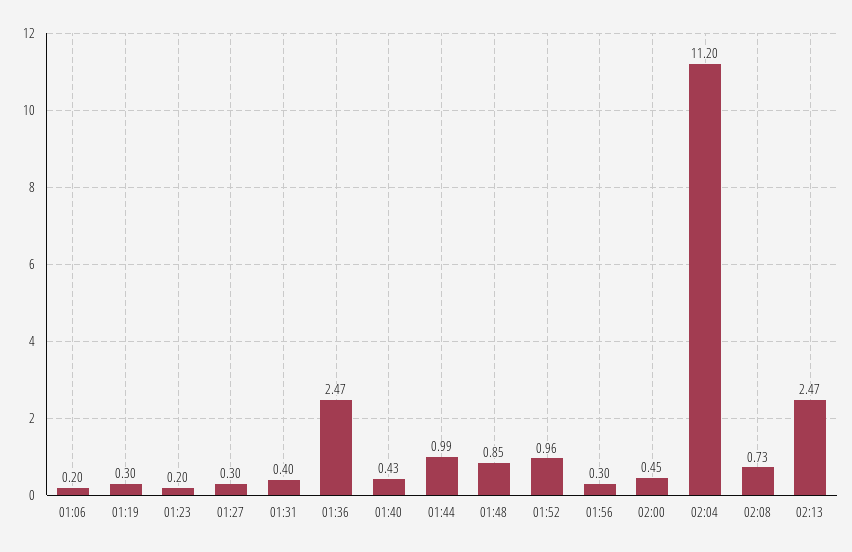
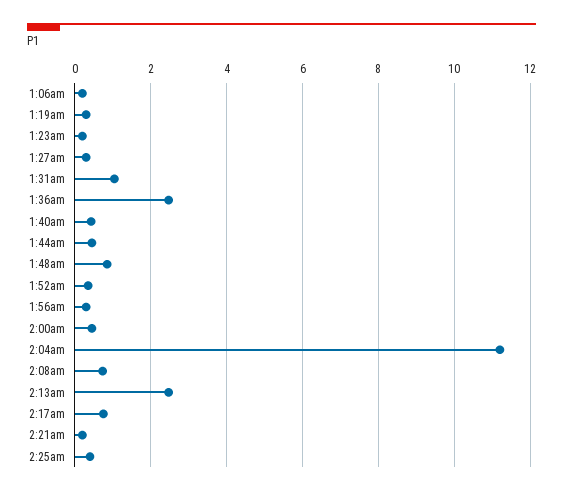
01:31: 0.4 -> 1
01:44: 0.99 -> 0.4
01:52: 0.96 -> 0.4
2:17am: none -> 0.8
2:21am: none -> 0.2
2:25am: none -> 0.4

